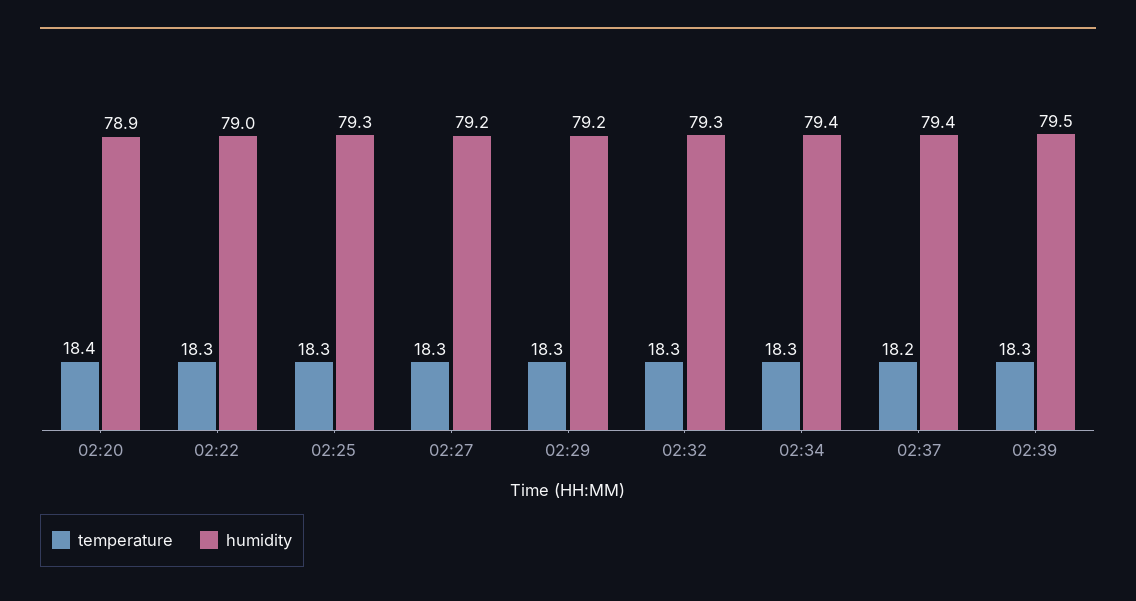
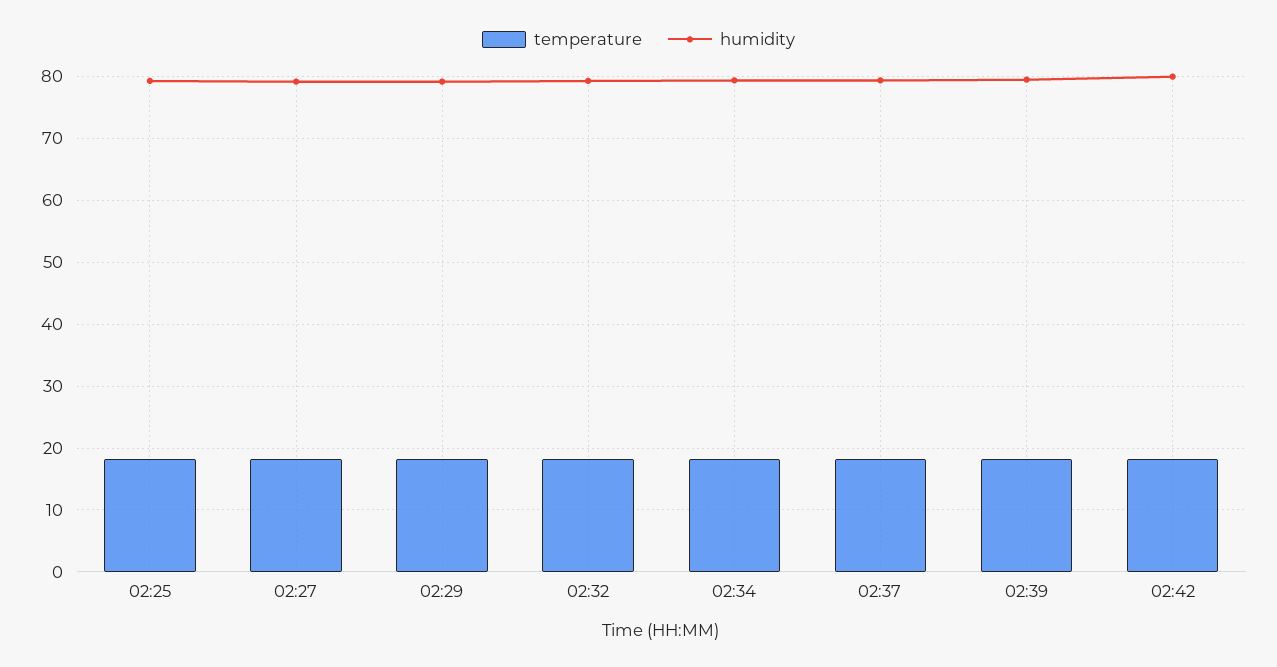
temperature, 02:20: 18.4 -> none
humidity, 02:20: 78.9 -> none
temperature, 02:22: 18.3 -> none
humidity, 02:22: 79 -> none
temperature, 02:42: none -> 18
humidity, 02:42: none -> 80

